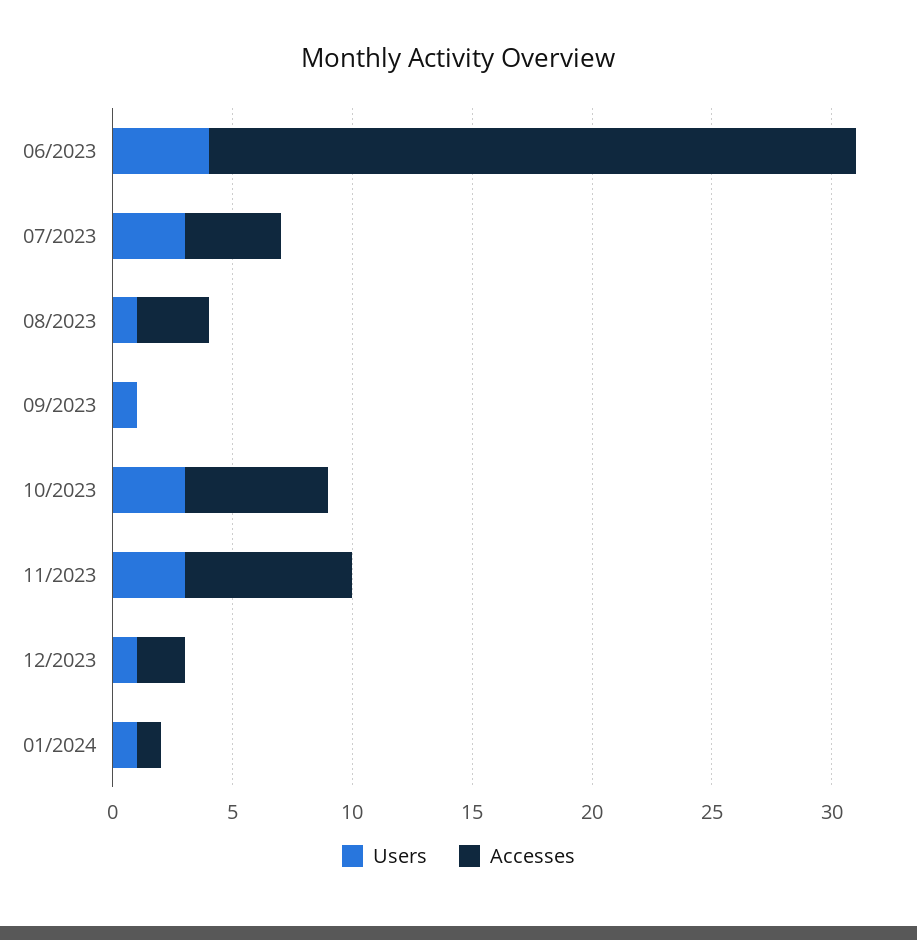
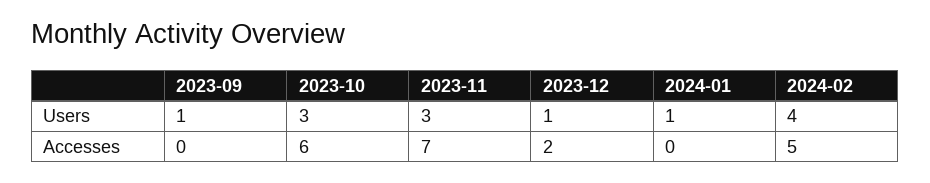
Users, 06/2023: 4 -> none
Accesses, 06/2023: 27 -> none
Users, 07/2023: 3 -> none
Accesses, 07/2023: 4 -> none
Users, 08/2023: 1 -> none
Accesses, 08/2023: 3 -> none
Accesses, 01/2024: 1 -> 0
Users, 2024-02: none -> 4
Accesses, 2024-02: none -> 5

